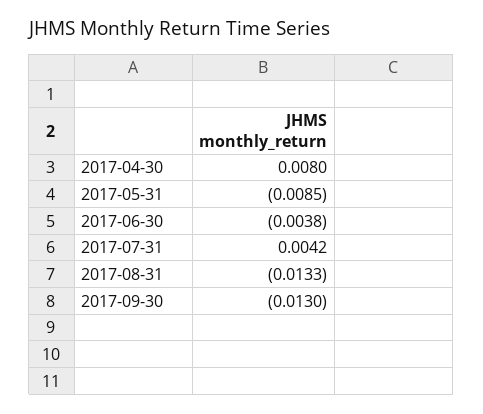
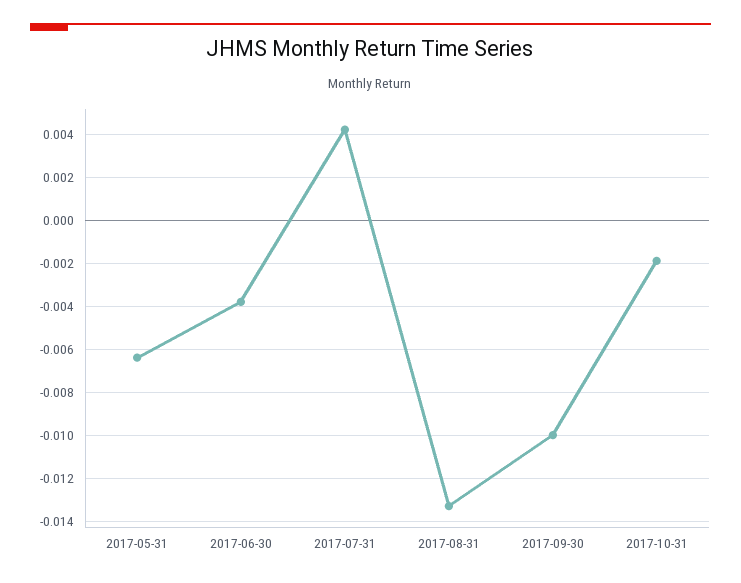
2017-04-30: 0.008 -> none
2017-05-31: -0.0085 -> -0.0065
2017-09-30: -0.013 -> -0.01
2017-10-31: none -> -0.002

